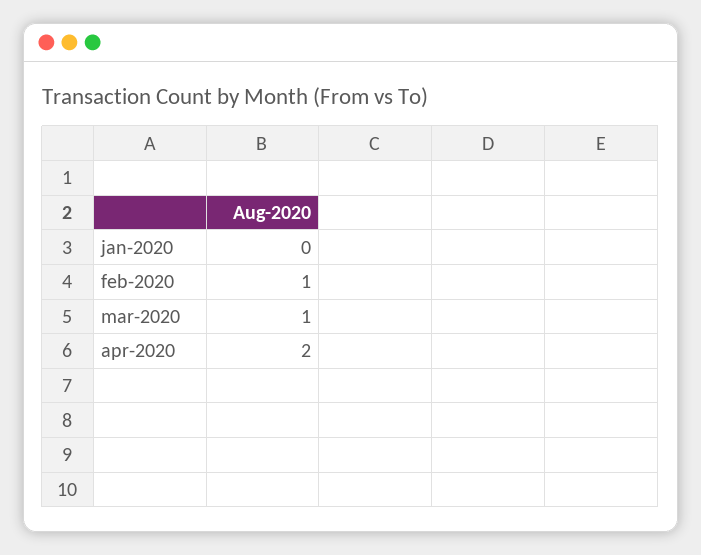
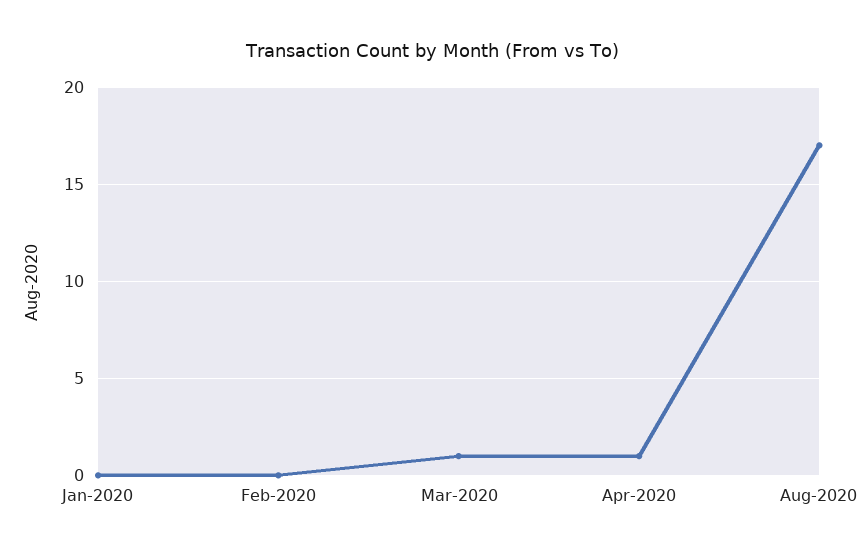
feb-2020: 1 -> 0
apr-2020: 2 -> 1
Aug-2020: none -> 17

